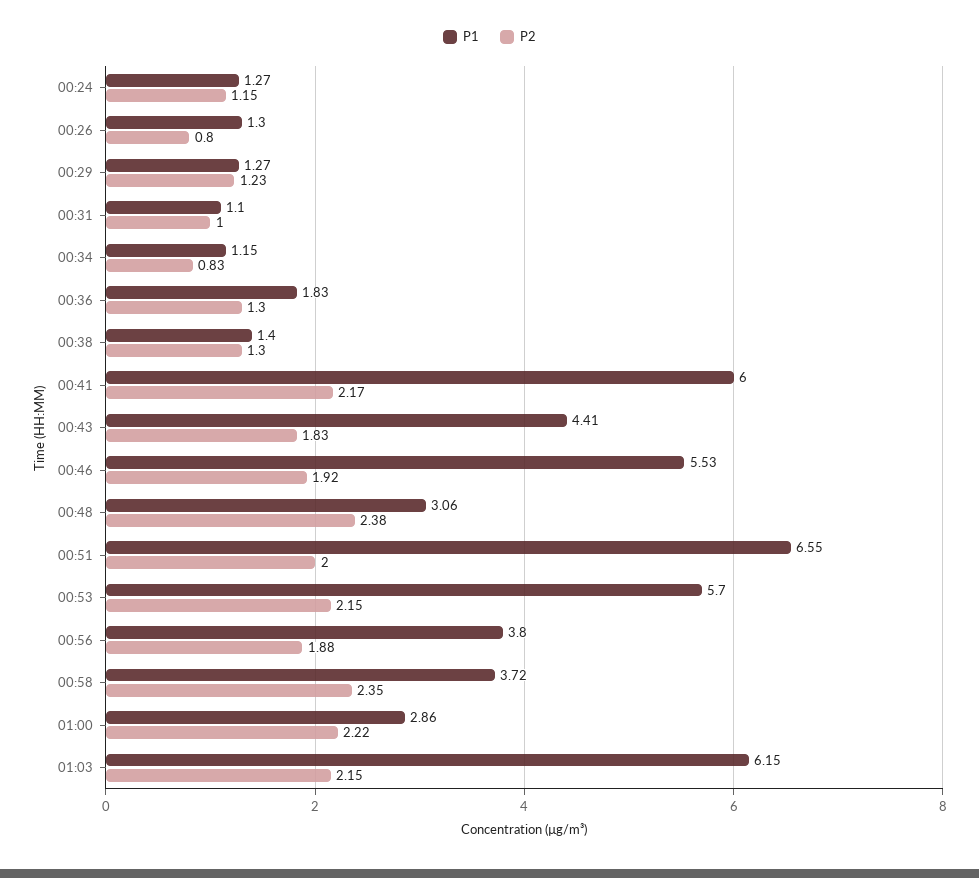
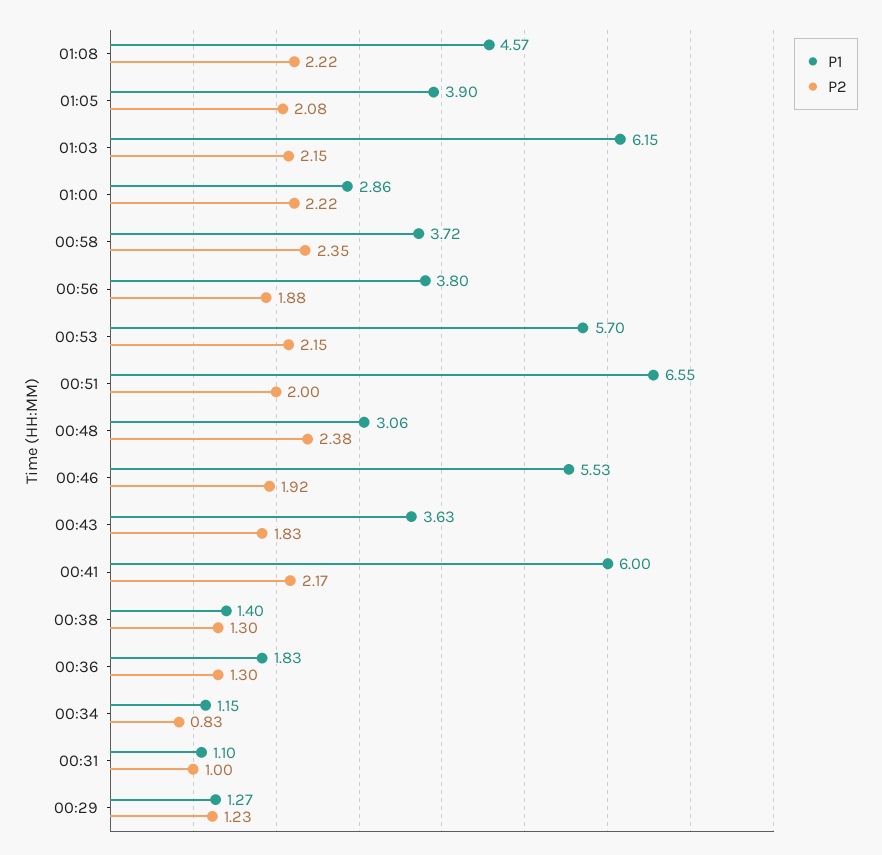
P1, 00:24: 1.27 -> none
P2, 00:24: 1.15 -> none
P1, 00:26: 1.3 -> none
P2, 00:26: 0.8 -> none
P1, 00:43: 4.41 -> 3.63
P1, 01:08: none -> 4.57
P2, 01:08: none -> 2.22
P1, 01:05: none -> 3.9
P2, 01:05: none -> 2.08

